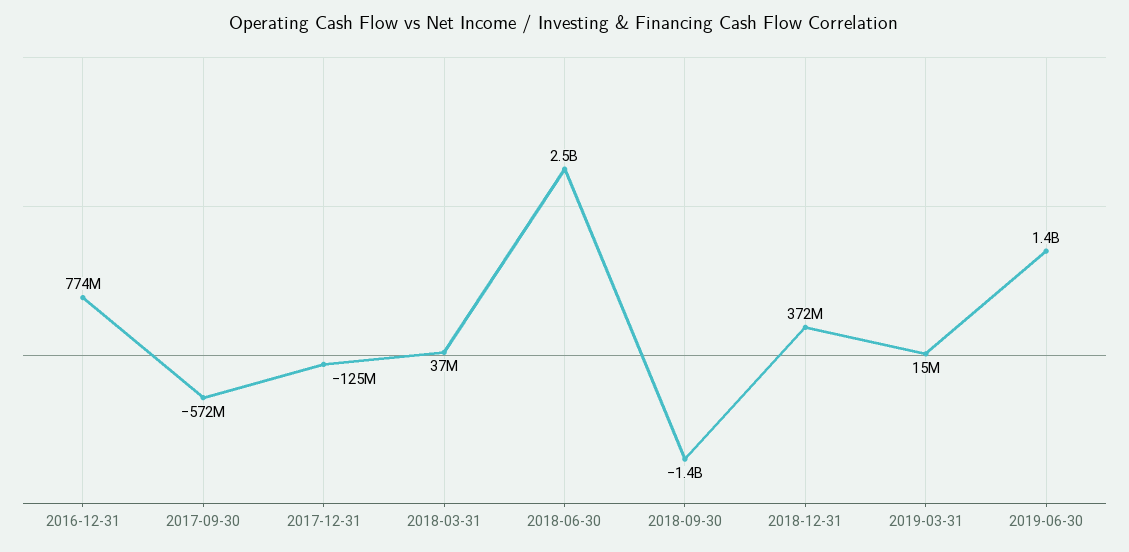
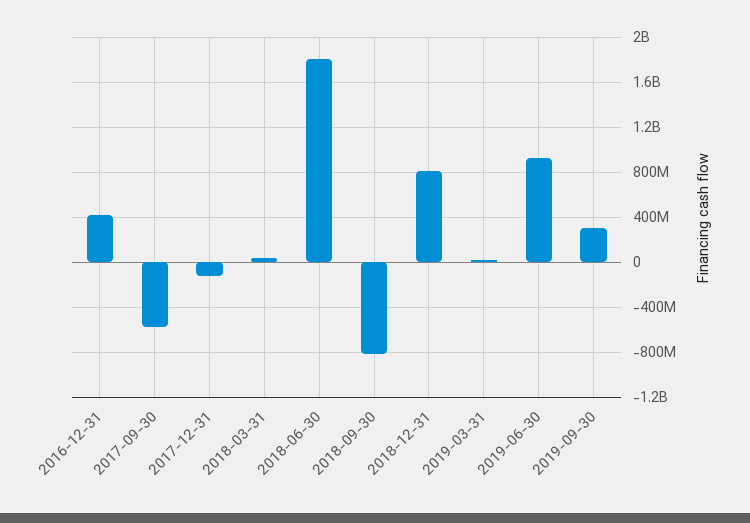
2016-12-31: 774000000 -> 400000000
2018-06-30: 2500000000 -> 1800000000
2018-09-30: -1400000000 -> -800000000
2018-12-31: 372000000 -> 800000000
2019-06-30: 1400000000 -> 900000000
2019-09-30: none -> 300000000

